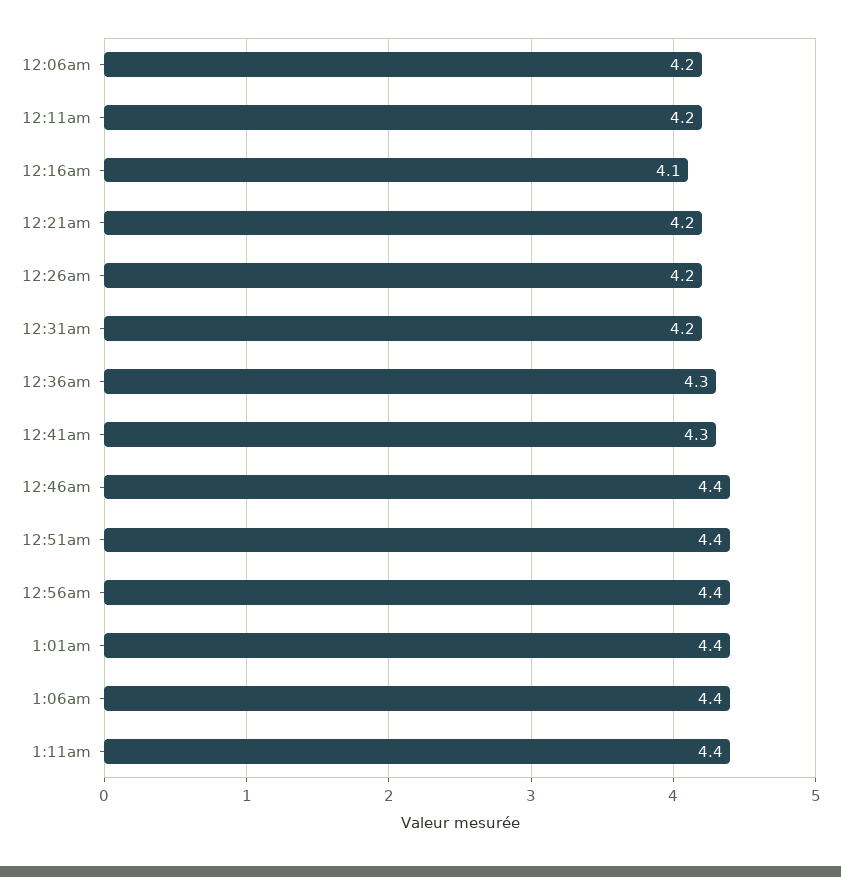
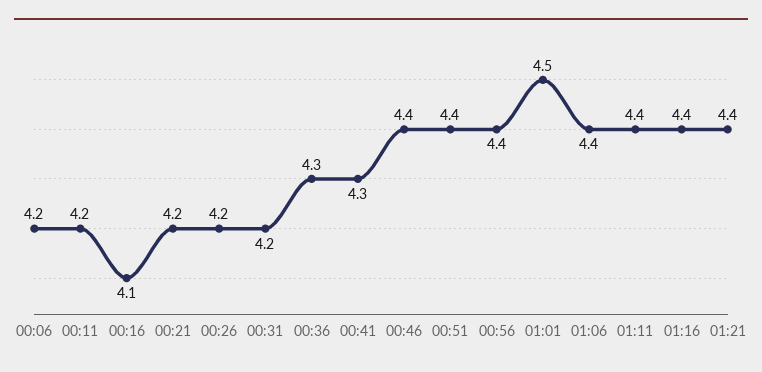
1:01am: 4.4 -> 4.5
01:16: none -> 4.4
01:21: none -> 4.4

